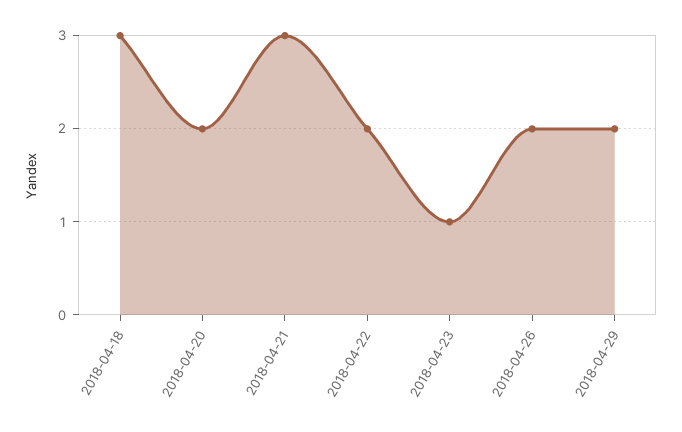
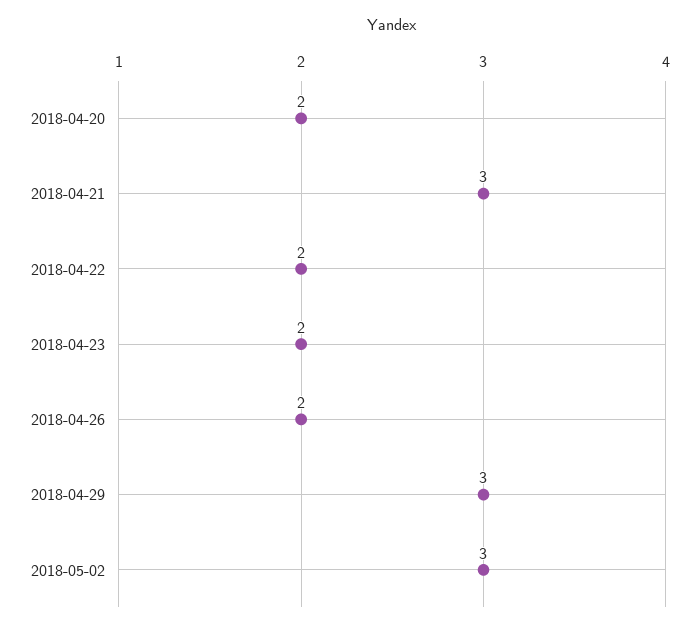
2018-04-18: 3 -> none
2018-04-23: 1 -> 2
2018-04-29: 2 -> 3
2018-05-02: none -> 3

